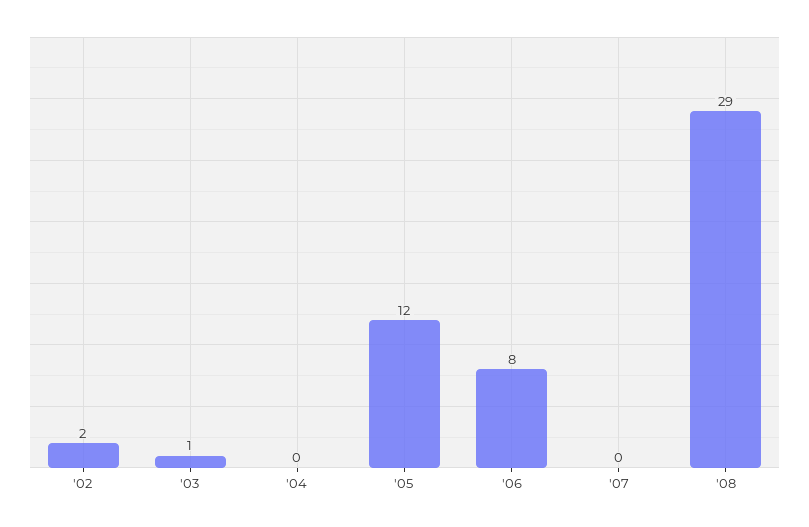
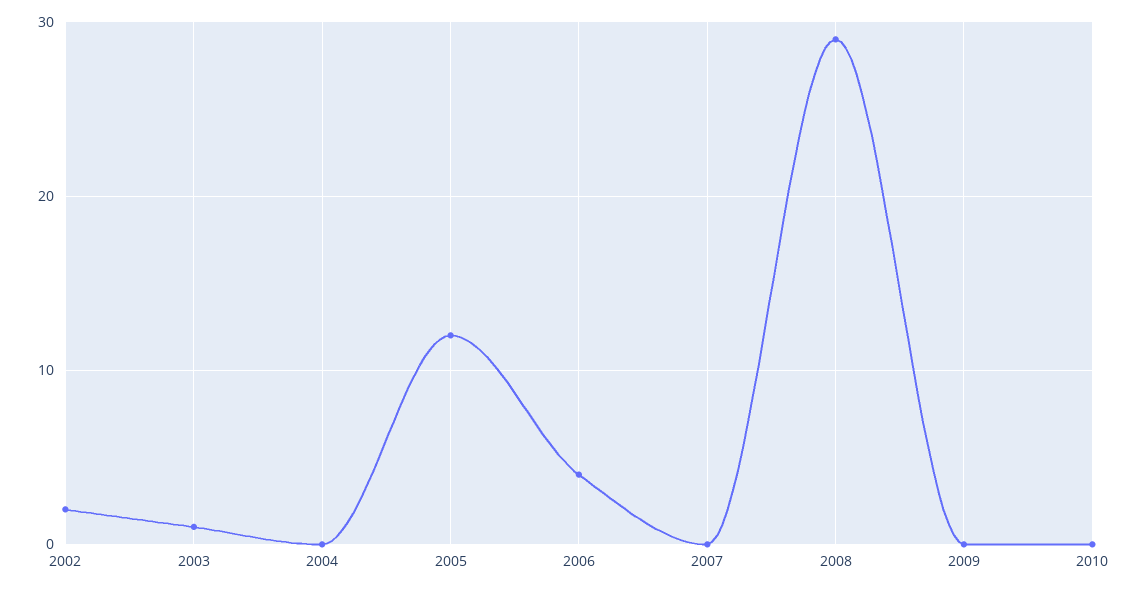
'06: 8 -> 4
2009: none -> 0
2010: none -> 0

